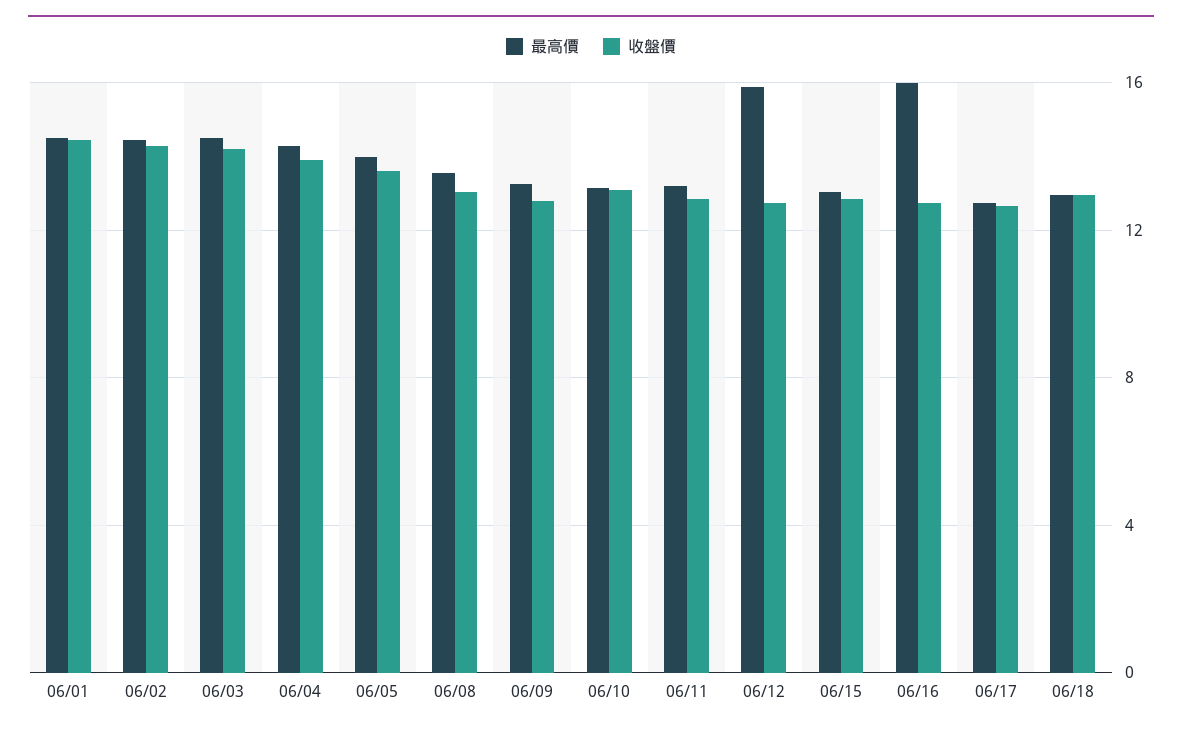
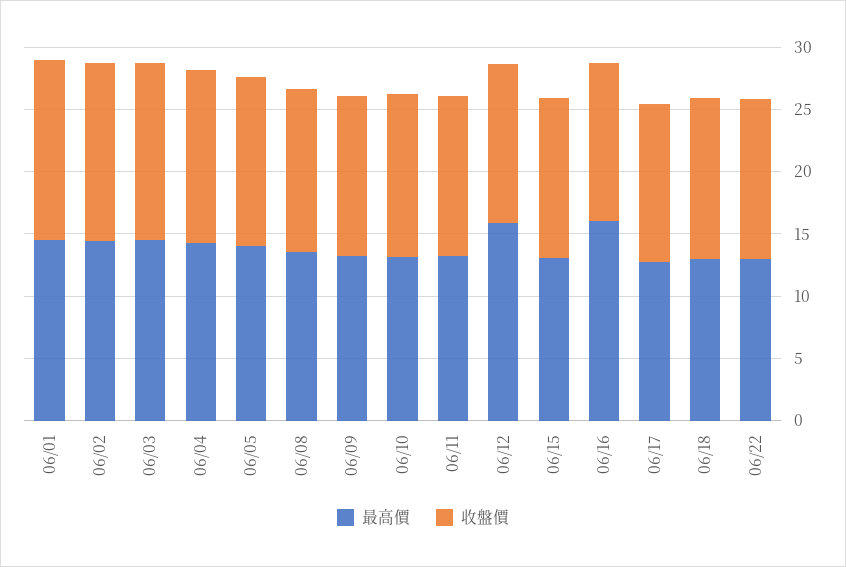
最高價, 06/22: none -> 13
收盤價, 06/22: none -> 13

